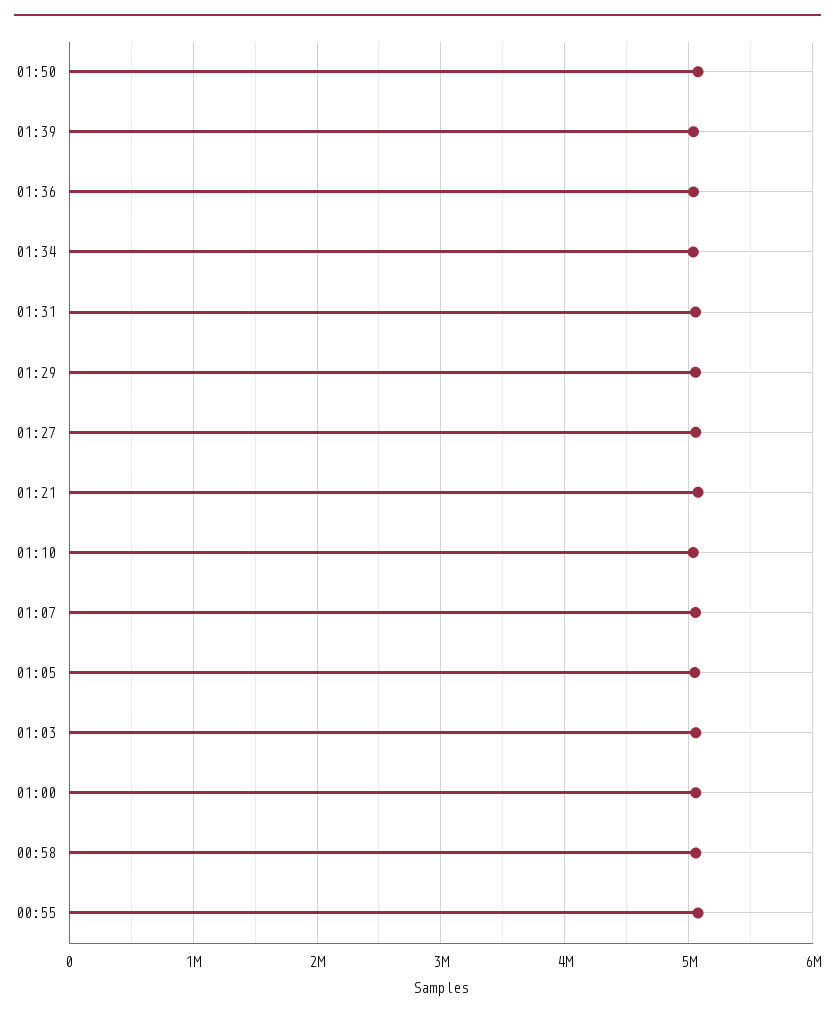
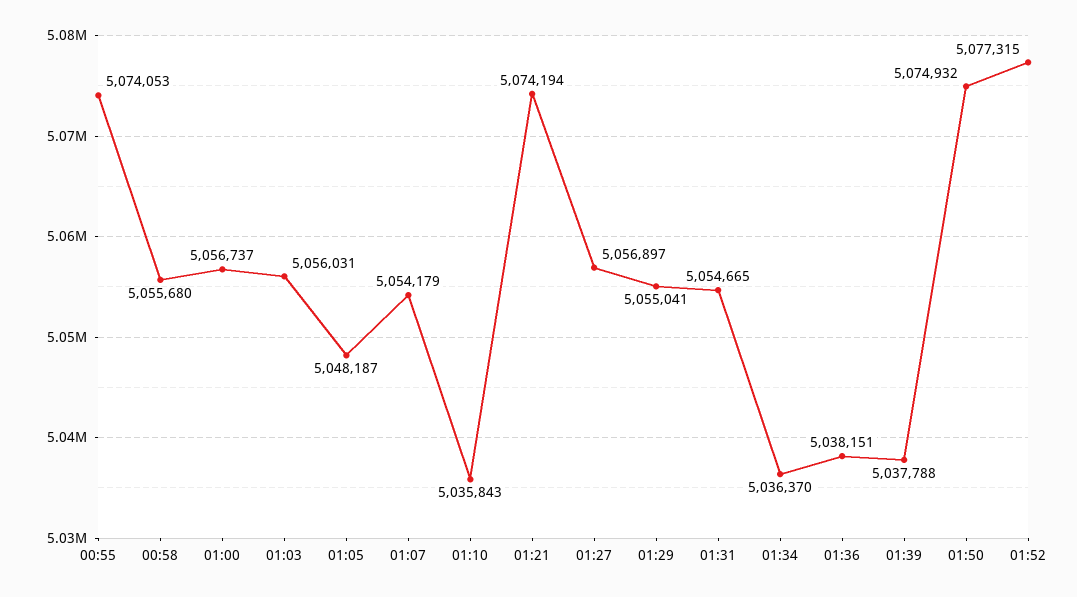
01:52: none -> 5077315

